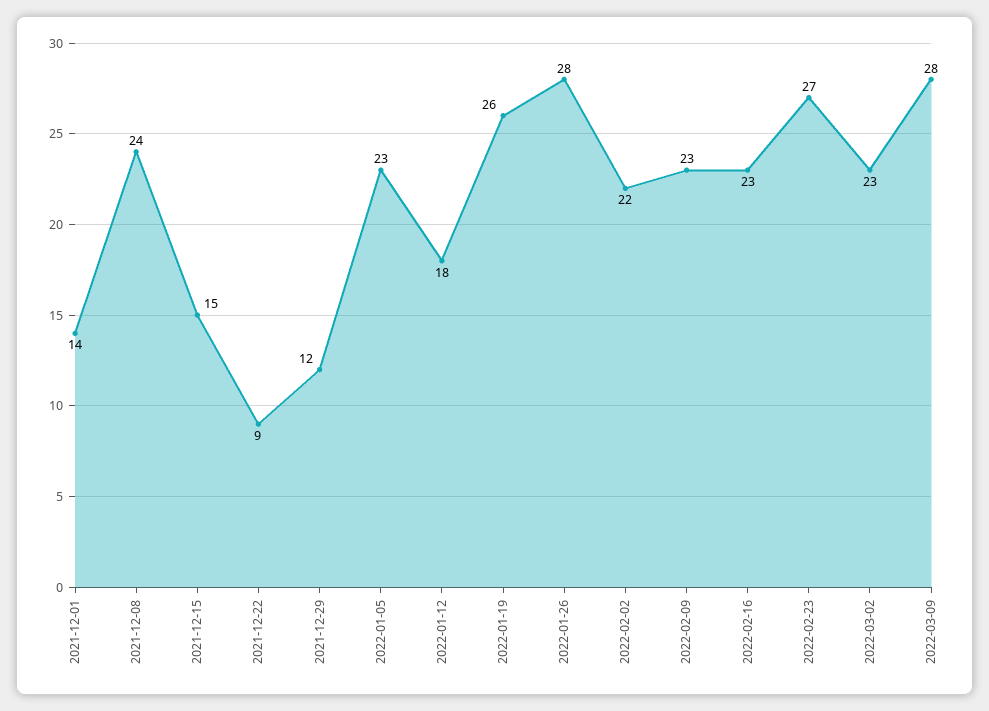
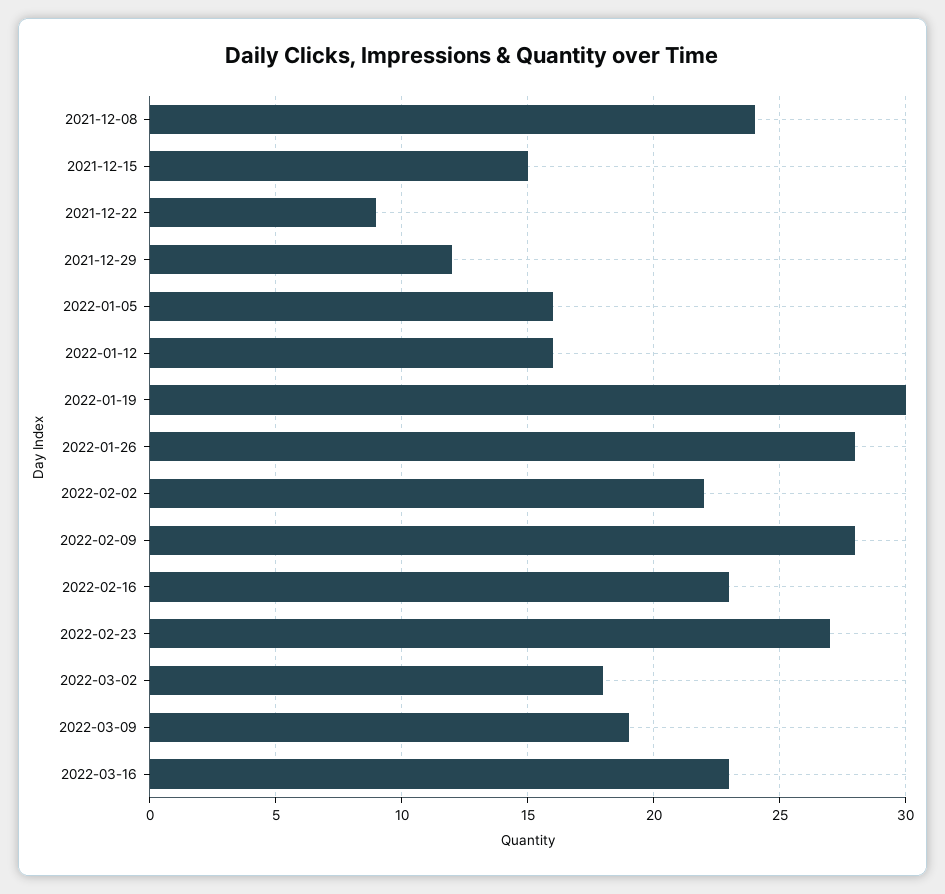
2021-12-01: 14 -> none
2022-01-05: 23 -> 16
2022-01-12: 18 -> 16
2022-01-19: 26 -> 30
2022-02-09: 23 -> 28
2022-03-02: 23 -> 18
2022-03-09: 28 -> 19
2022-03-16: none -> 23

